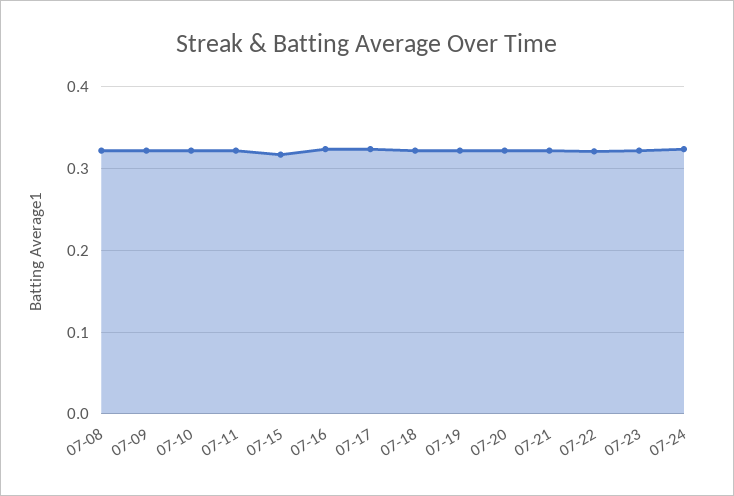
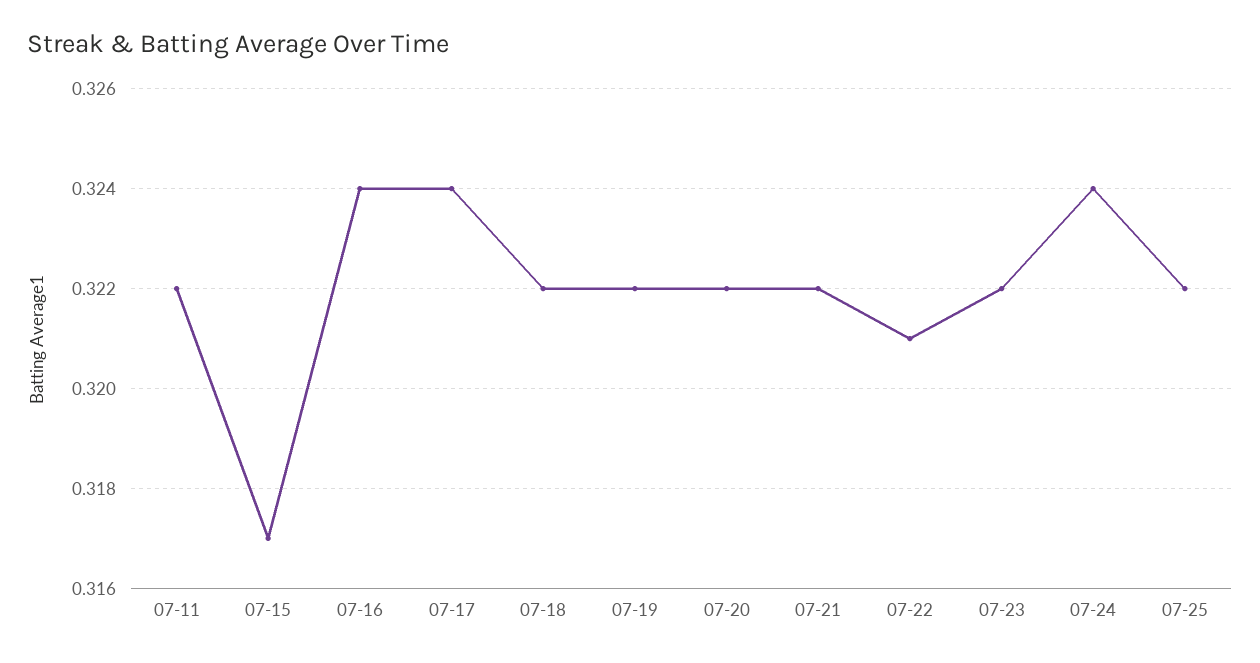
07-08: 0.32 -> none
07-09: 0.32 -> none
07-10: 0.32 -> none
07-25: none -> 0.322

